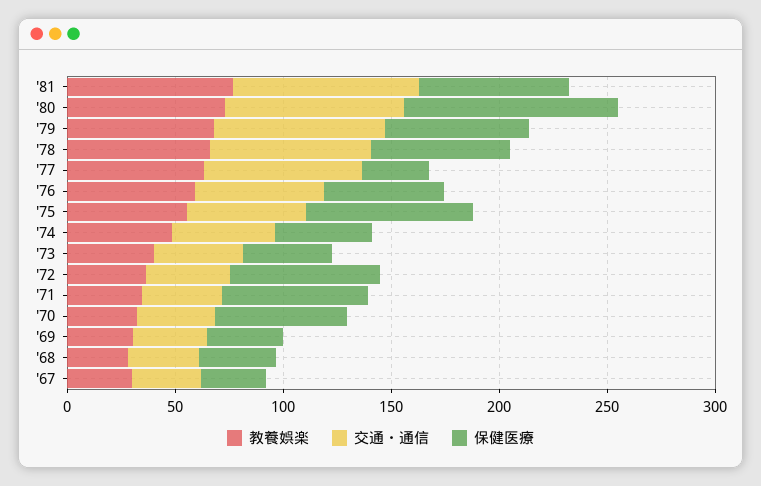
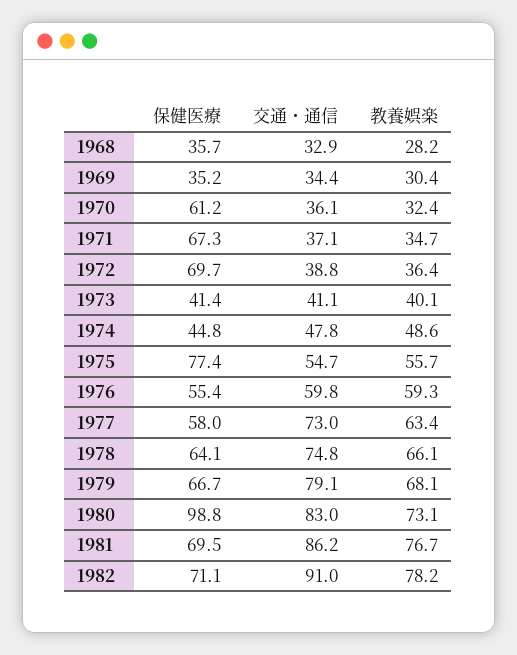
保健医療, '77: 30 -> 58
教養娯楽, '67: 30 -> none
交通・通信, '67: 30 -> none
保健医療, '67: 30 -> none
保健医療, 1982: none -> 71.1
交通・通信, 1982: none -> 91
教養娯楽, 1982: none -> 78.2

